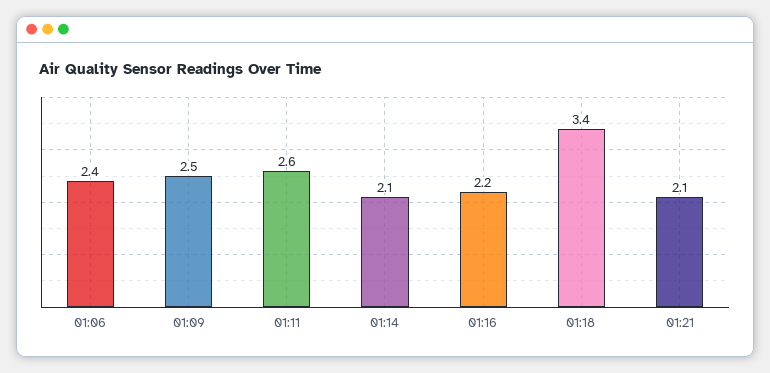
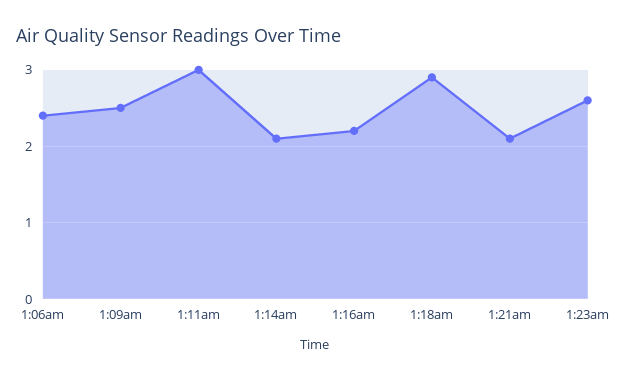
01:11: 2.6 -> 3
01:18: 3.4 -> 2.9
1:23am: none -> 2.6

